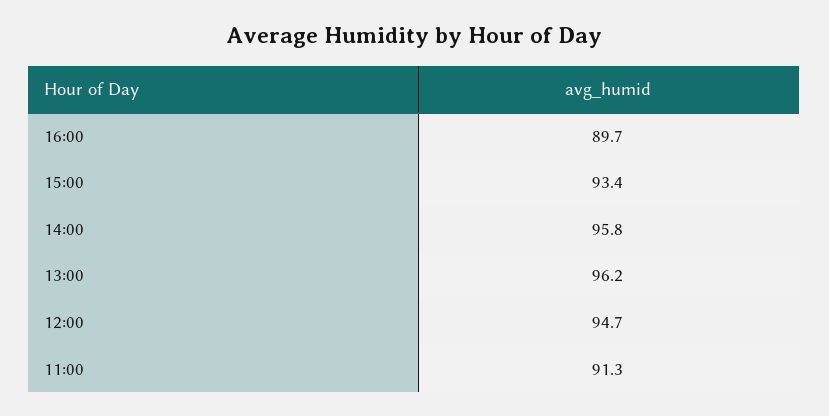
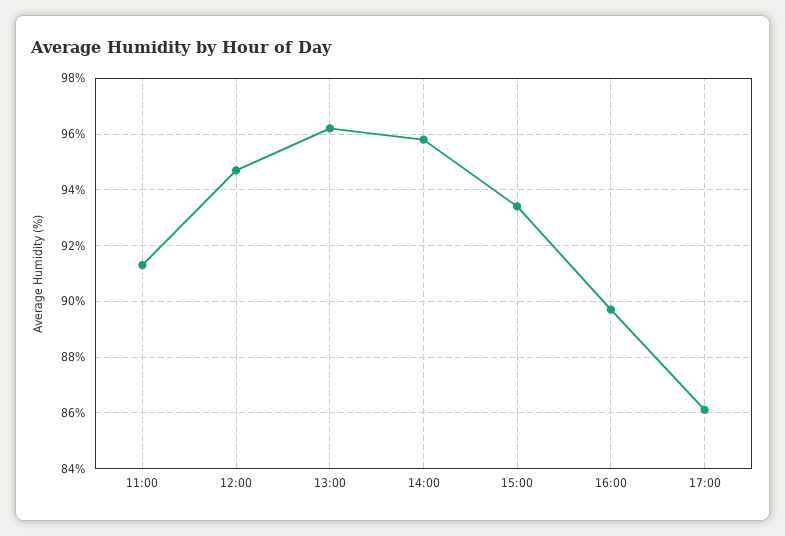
17:00: none -> 86

